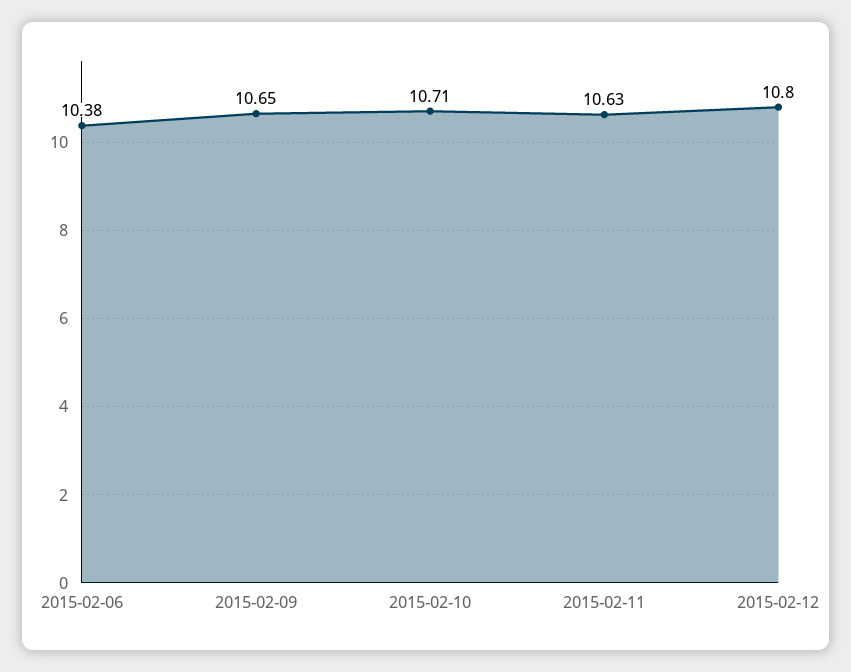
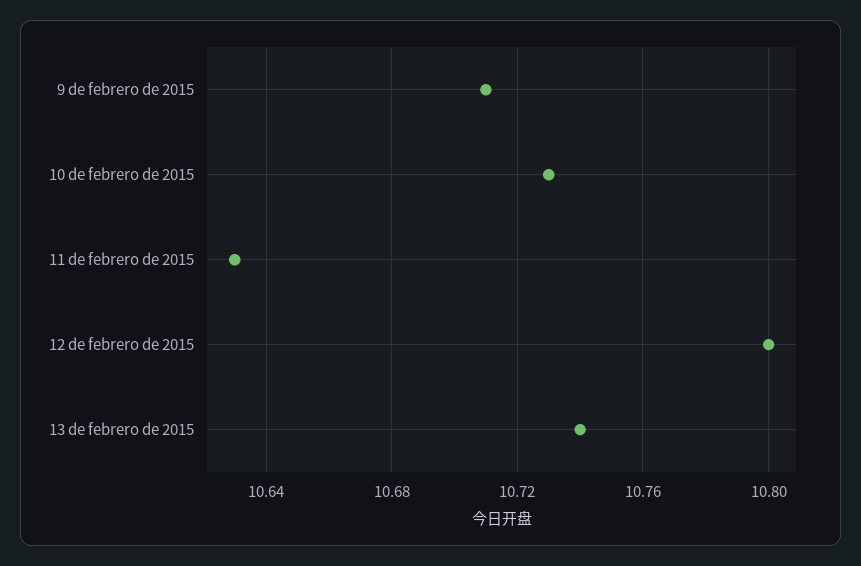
2015-02-06: 10.38 -> none
2015-02-09: 10.65 -> 10.71
2015-02-10: 10.71 -> 10.73
13 de febrero de 2015: none -> 10.74

